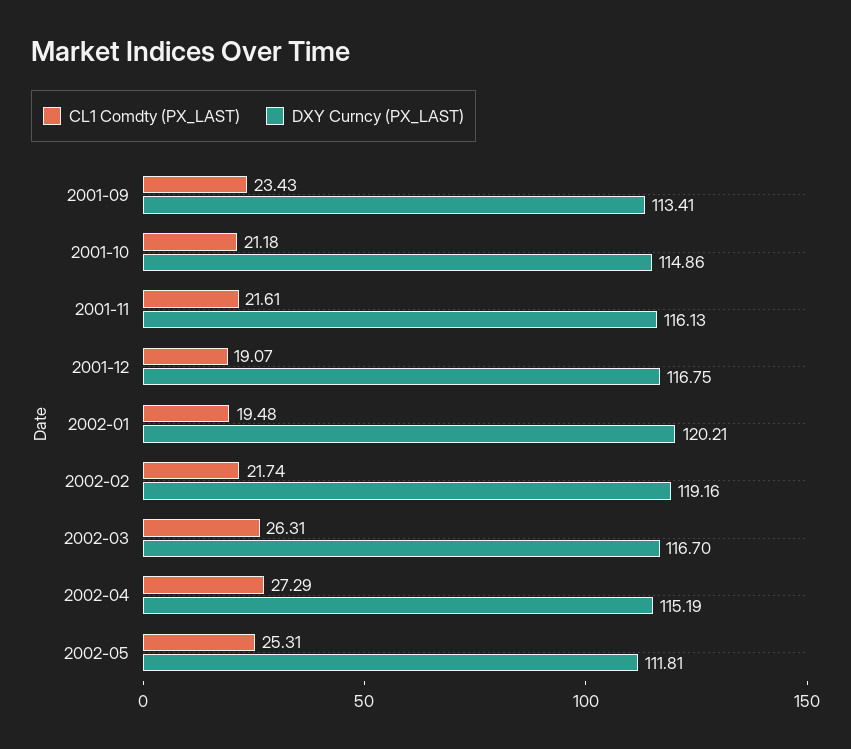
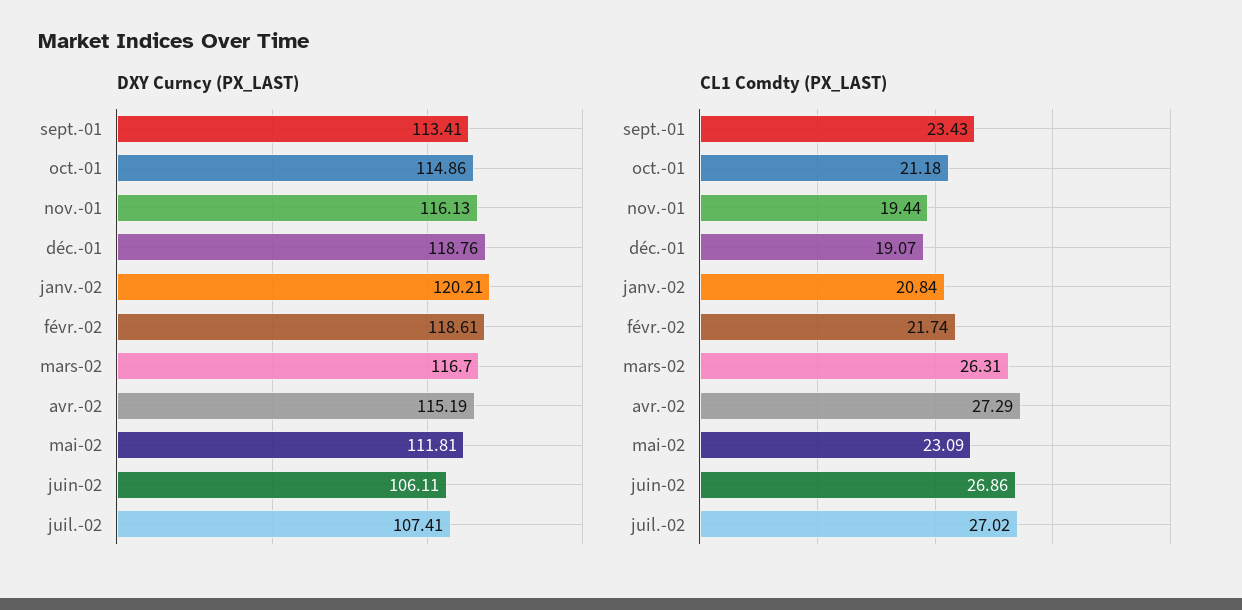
CL1 Comdty (PX_LAST), 2001-11: 21.61 -> 19.44
DXY Curncy (PX_LAST), 2001-12: 116.75 -> 118.76
CL1 Comdty (PX_LAST), 2002-01: 19.48 -> 20.84
DXY Curncy (PX_LAST), 2002-02: 119.16 -> 118.61
CL1 Comdty (PX_LAST), 2002-05: 25.31 -> 23.09
DXY Curncy (PX_LAST), juin-02: none -> 106.11
DXY Curncy (PX_LAST), juil.-02: none -> 107.41
CL1 Comdty (PX_LAST), juin-02: none -> 26.86
CL1 Comdty (PX_LAST), juil.-02: none -> 27.02

